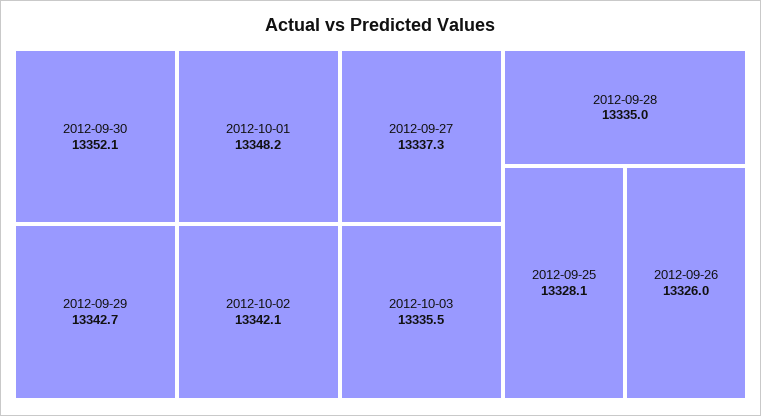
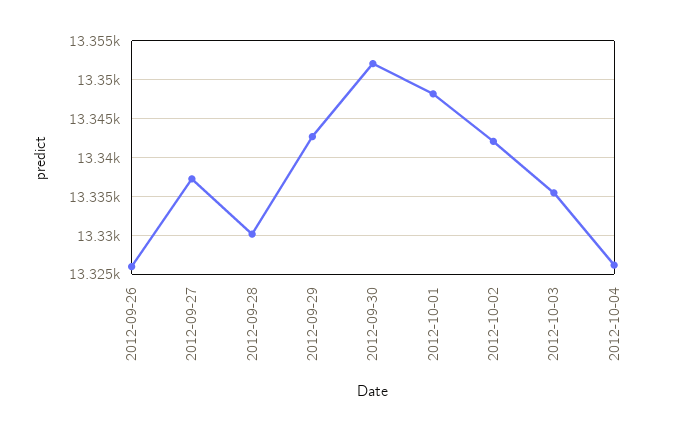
2012-09-28: 13335 -> 13330
2012-09-25: 13328.1 -> none
2012-10-04: none -> 13326

